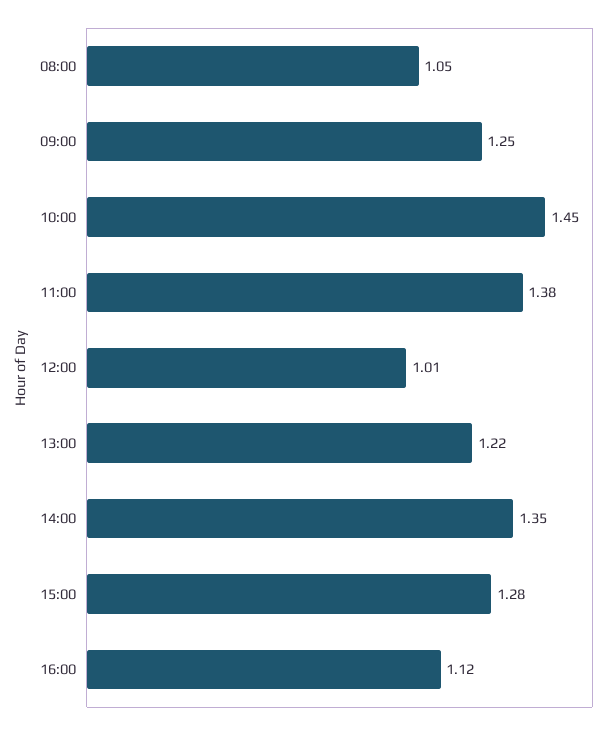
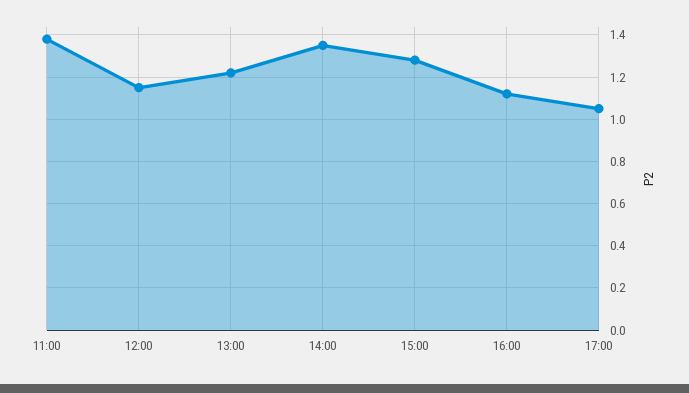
08:00: 1.05 -> none
09:00: 1.25 -> none
10:00: 1.45 -> none
12:00: 1.01 -> 1.15
17:00: none -> 1.05

